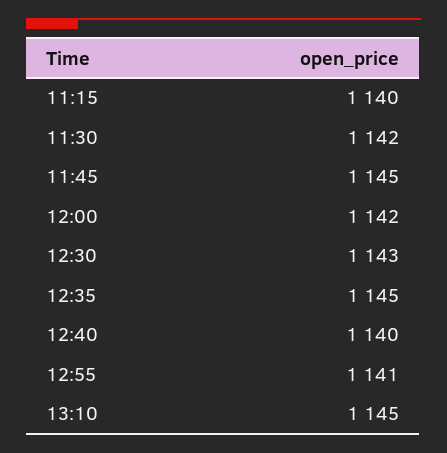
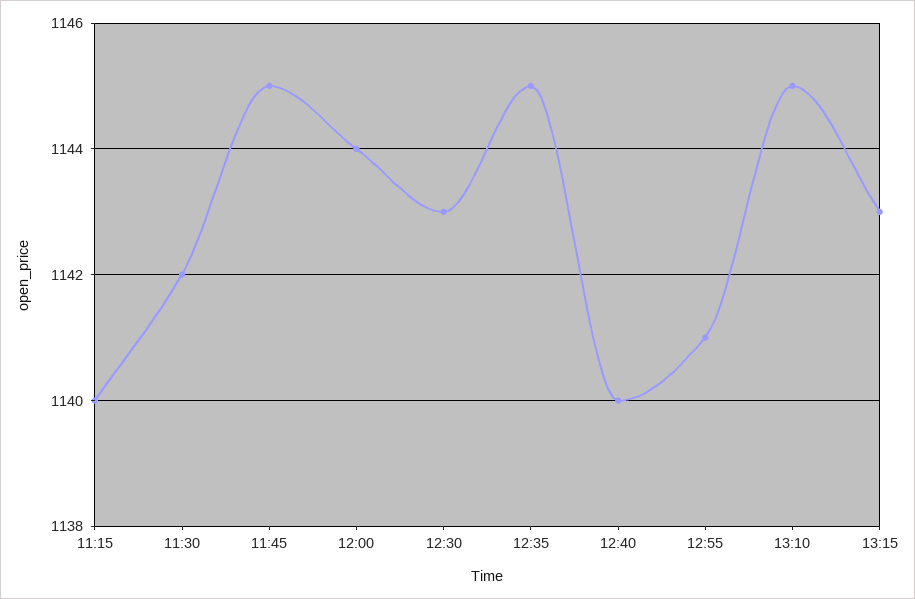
12:00: 1142 -> 1144
13:15: none -> 1143

